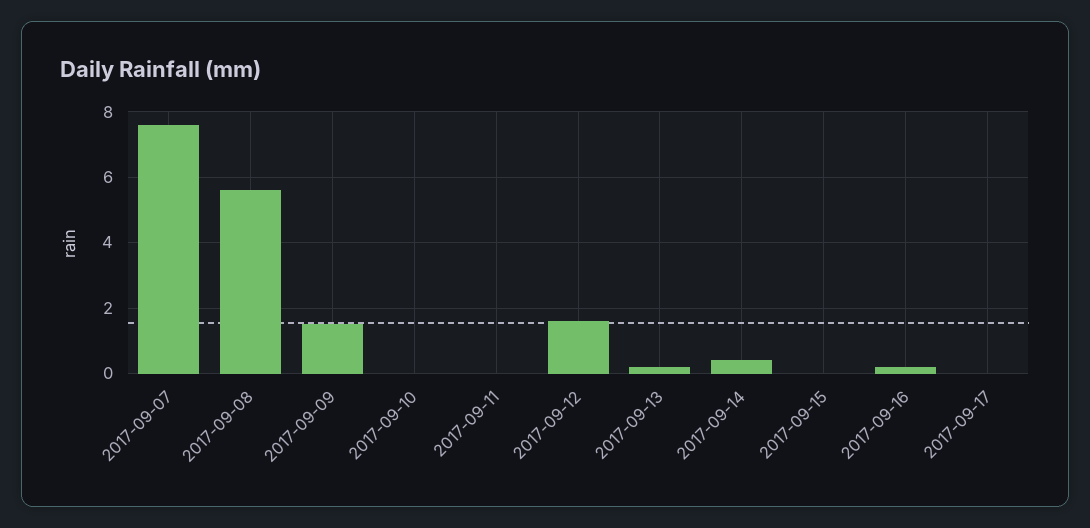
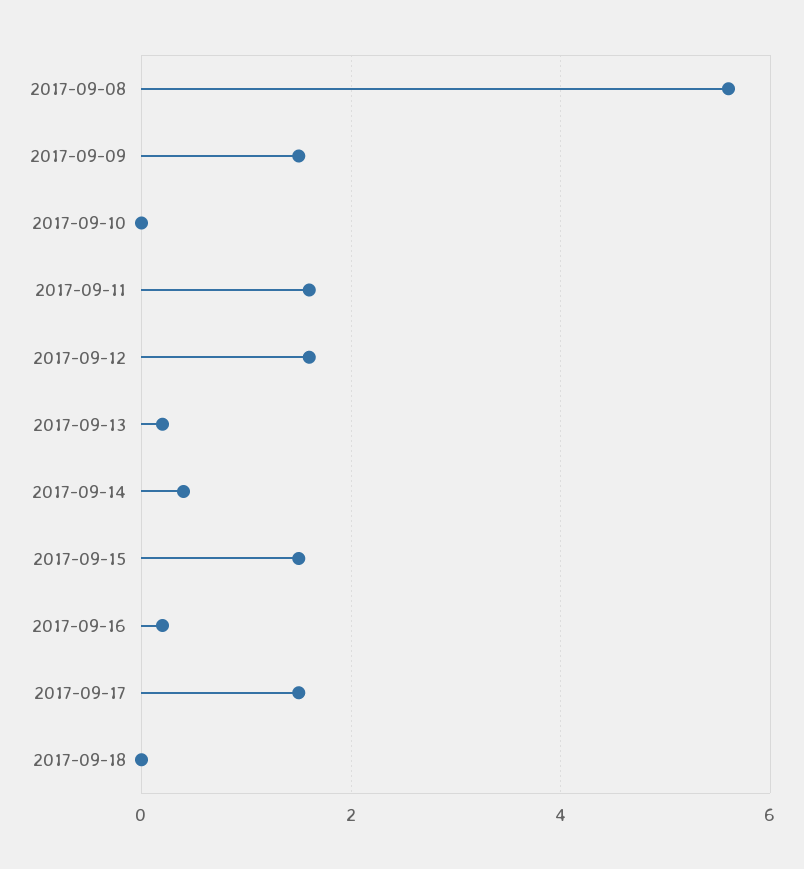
2017-09-07: 7.5 -> none
2017-09-11: 0 -> 1.5
2017-09-15: 0 -> 1.5
2017-09-17: 0 -> 1.5
2017-09-18: none -> 0

